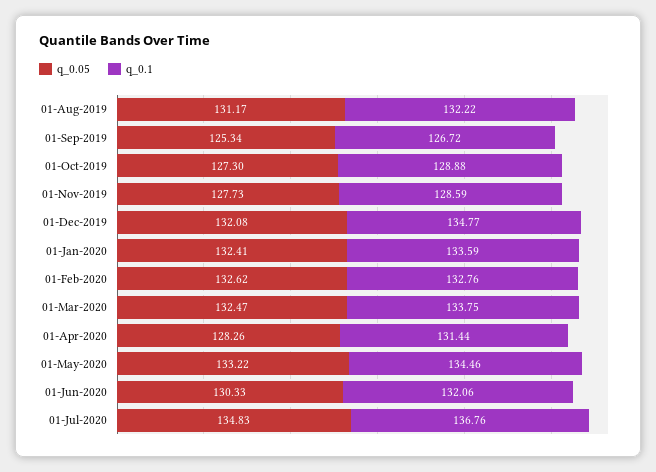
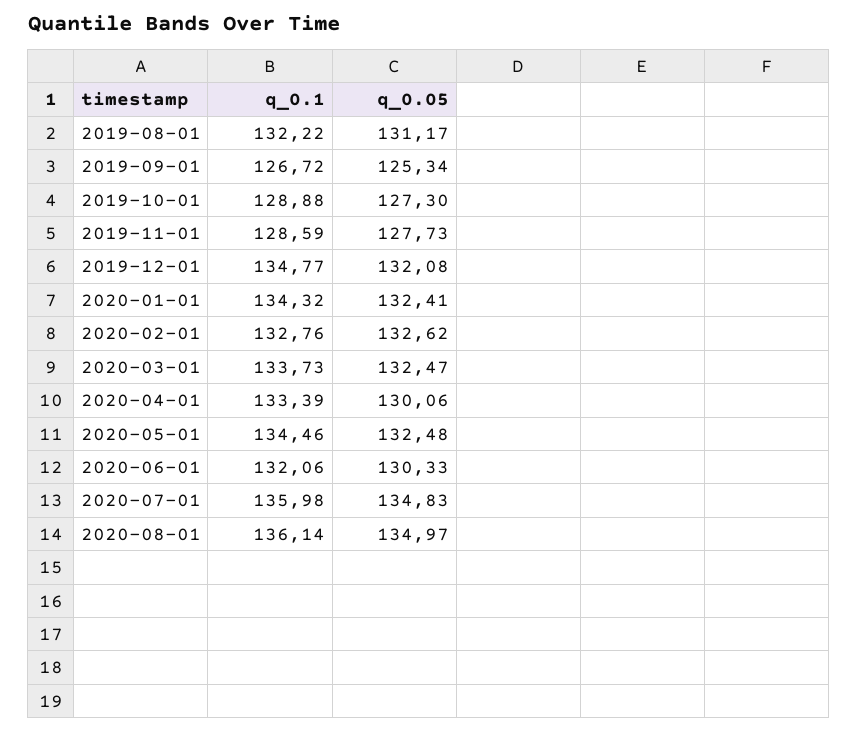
q_0.1, 01-Jan-2020: 133.59 -> 134.32
q_0.1, 01-Mar-2020: 133.75 -> 133.73
q_0.05, 01-Apr-2020: 128.26 -> 130.06
q_0.1, 01-Apr-2020: 131.44 -> 133.39
q_0.05, 01-May-2020: 133.22 -> 132.48
q_0.1, 01-Jul-2020: 136.76 -> 135.98
q_0.1, 2020-08-01: none -> 136.14
q_0.05, 2020-08-01: none -> 134.97

